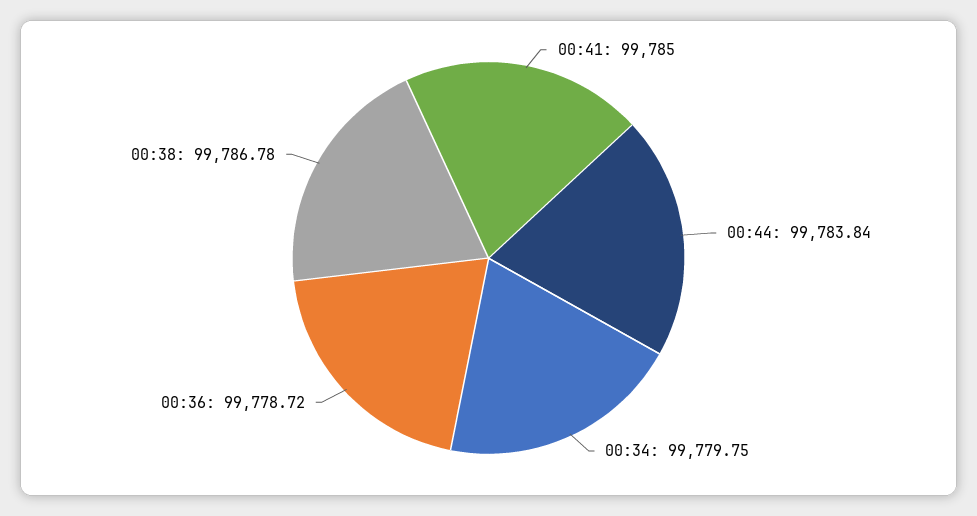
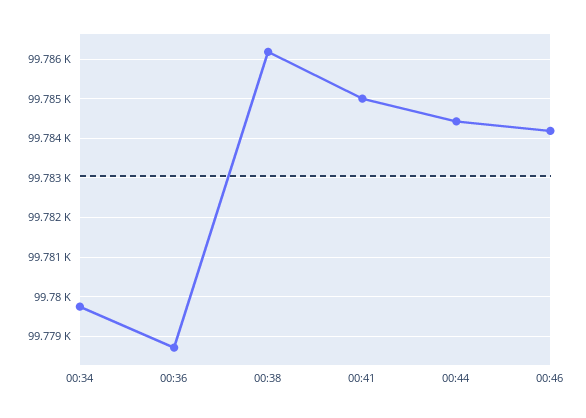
00:44: 99783.84 -> 99784.4
00:38: 99786.78 -> 99786.2
00:46: none -> 99784.2

